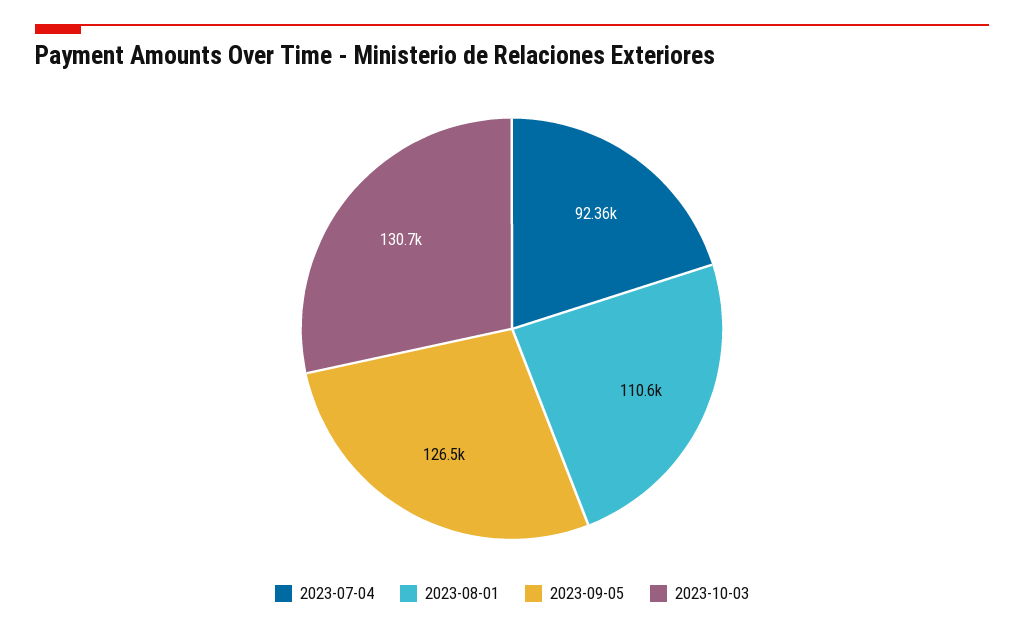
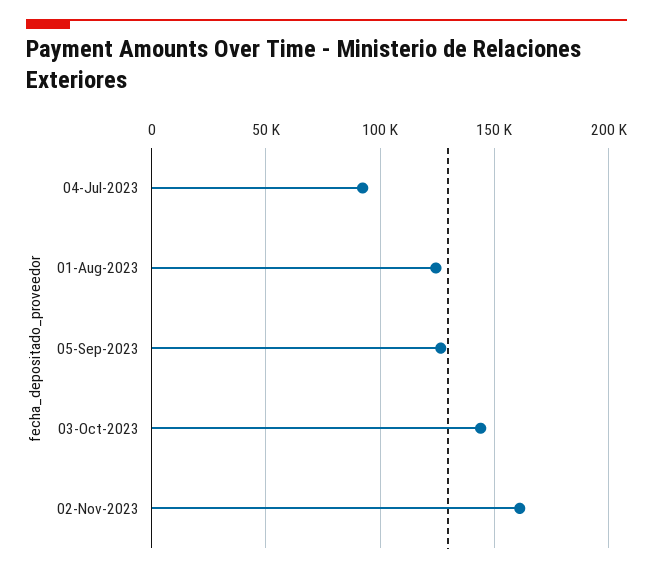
2023-08-01: 110600 -> 125000
2023-10-03: 130700 -> 145000
02-Nov-2023: none -> 160000

